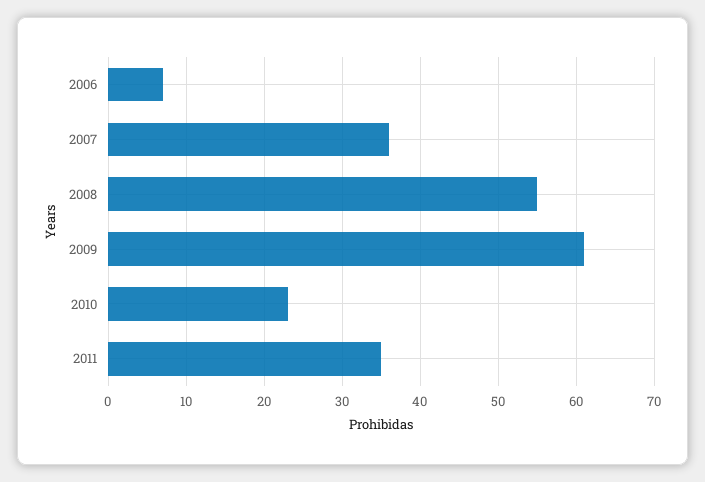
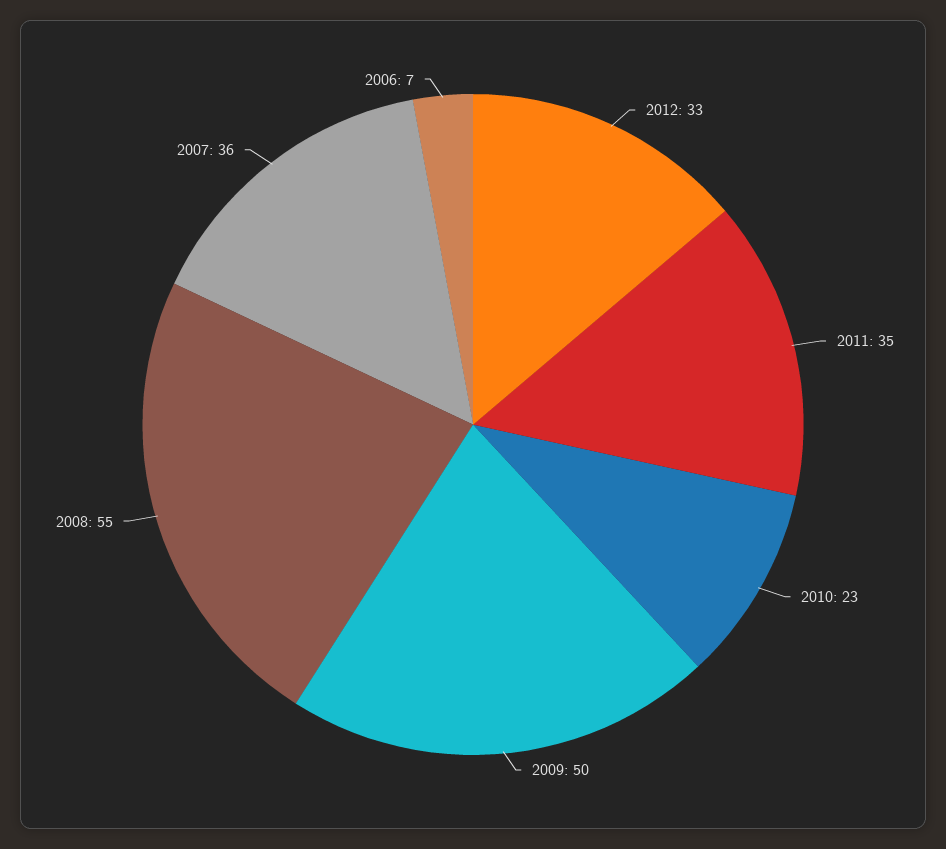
2009: 61 -> 50
2012: none -> 33

